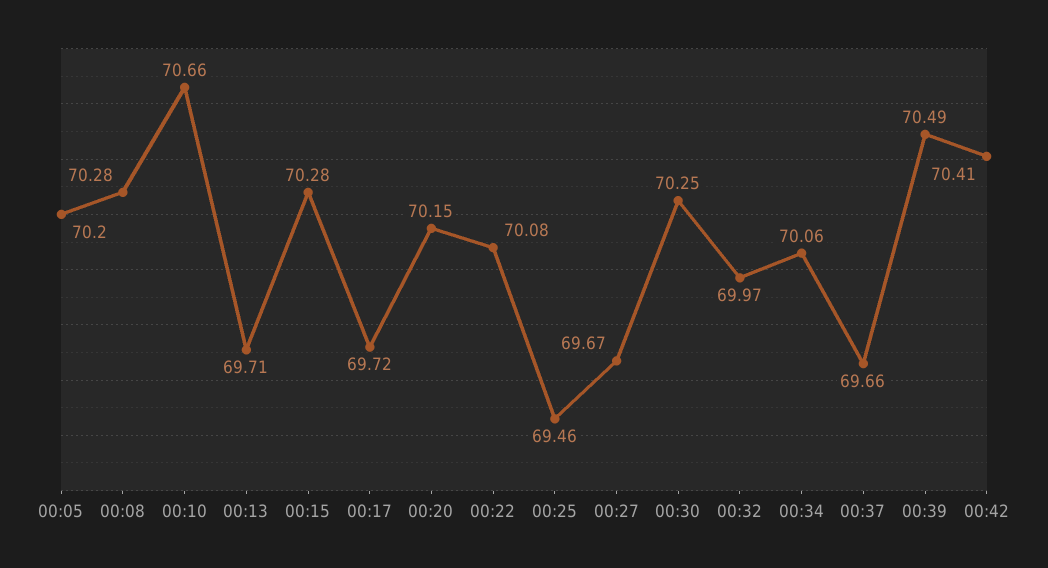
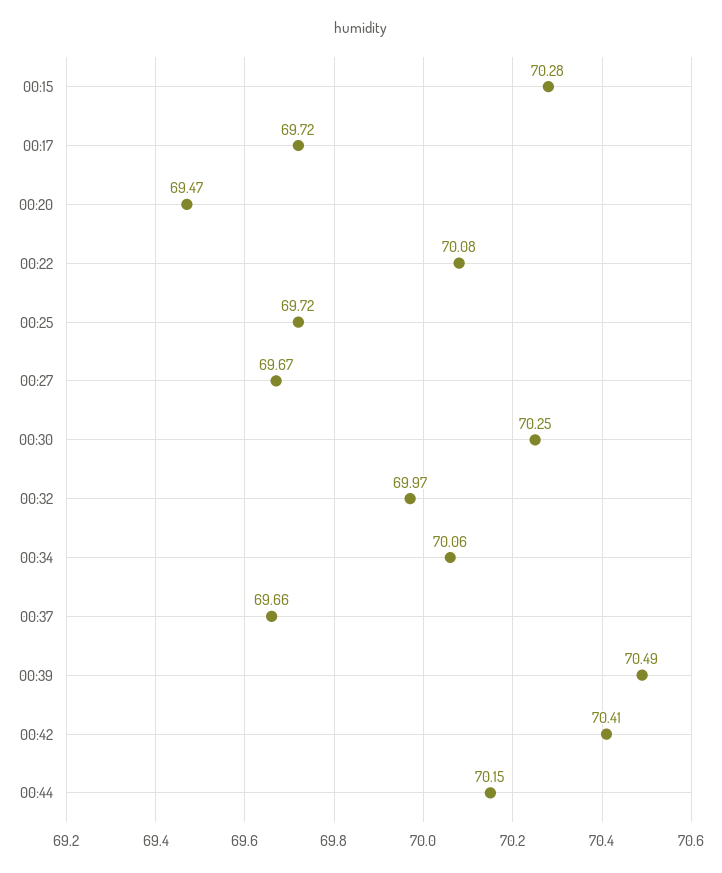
00:05: 70.2 -> none
00:08: 70.28 -> none
00:10: 70.66 -> none
00:13: 69.71 -> none
00:20: 70.15 -> 69.47
00:25: 69.46 -> 69.72
00:44: none -> 70.15

